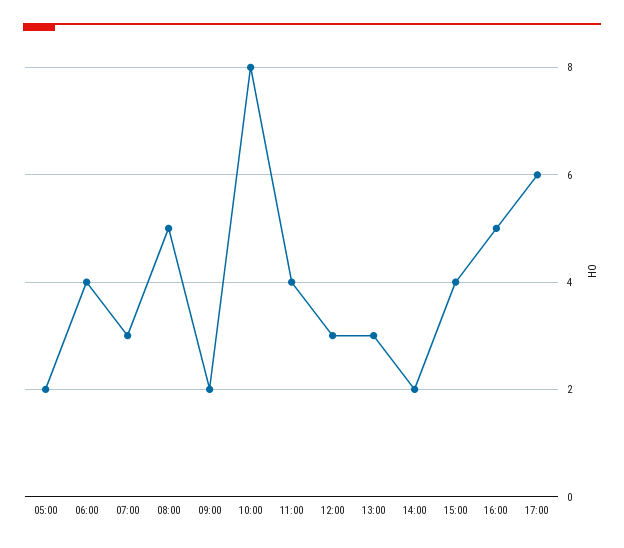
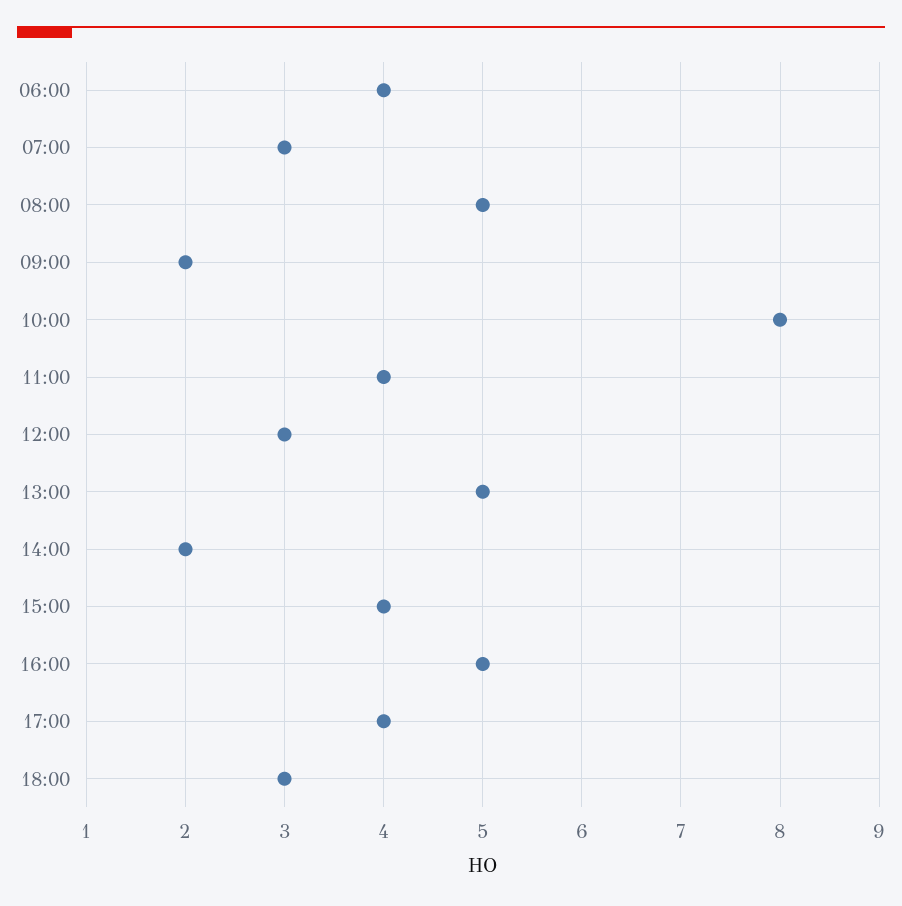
05:00: 2 -> none
13:00: 3 -> 5
17:00: 6 -> 4
18:00: none -> 3

